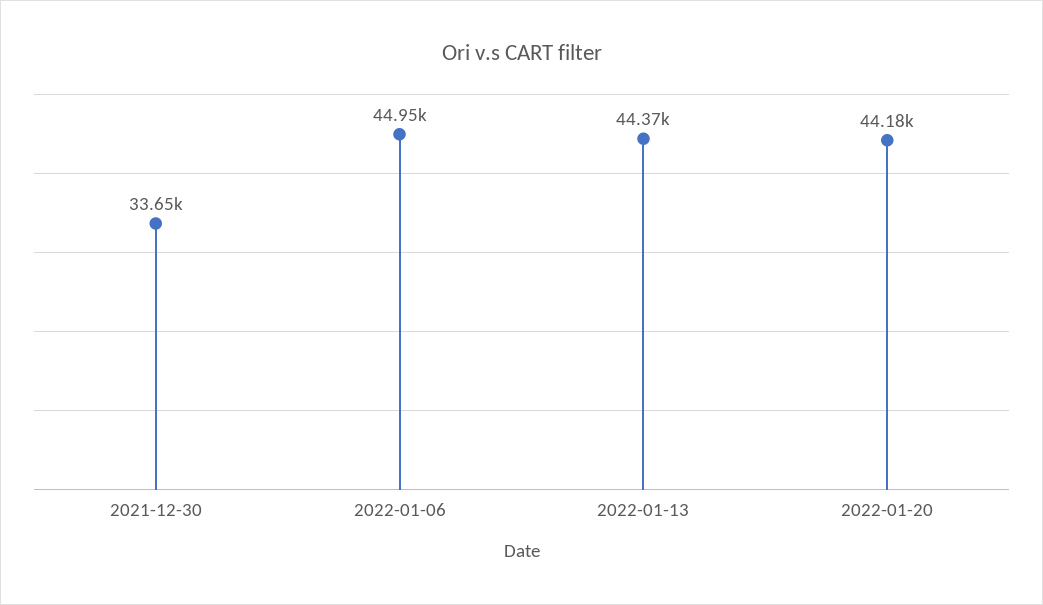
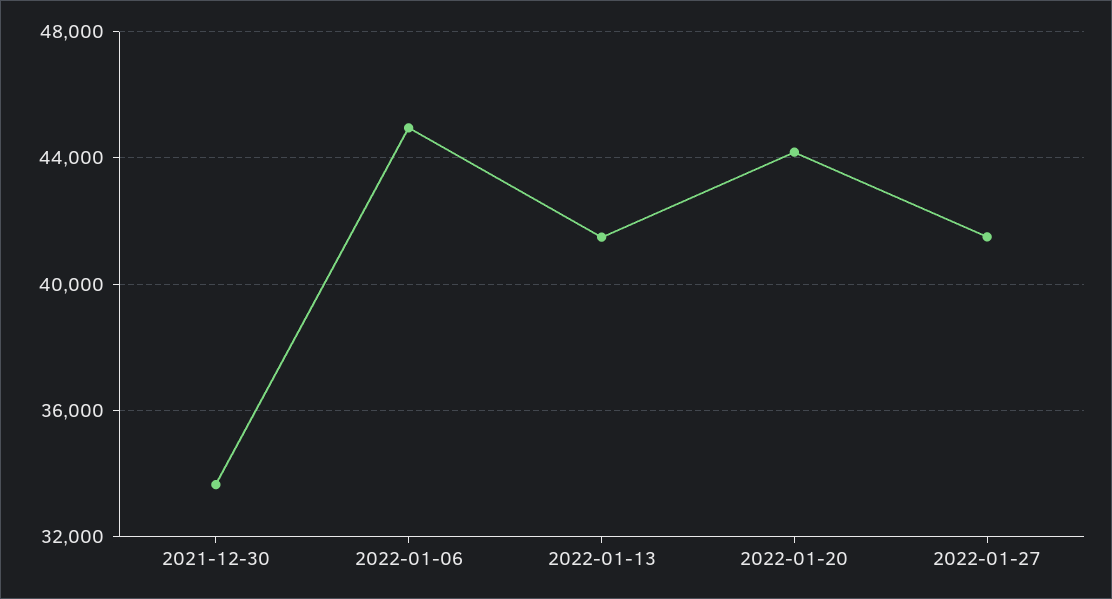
2022-01-13: 44370 -> 41500
2022-01-27: none -> 41500

